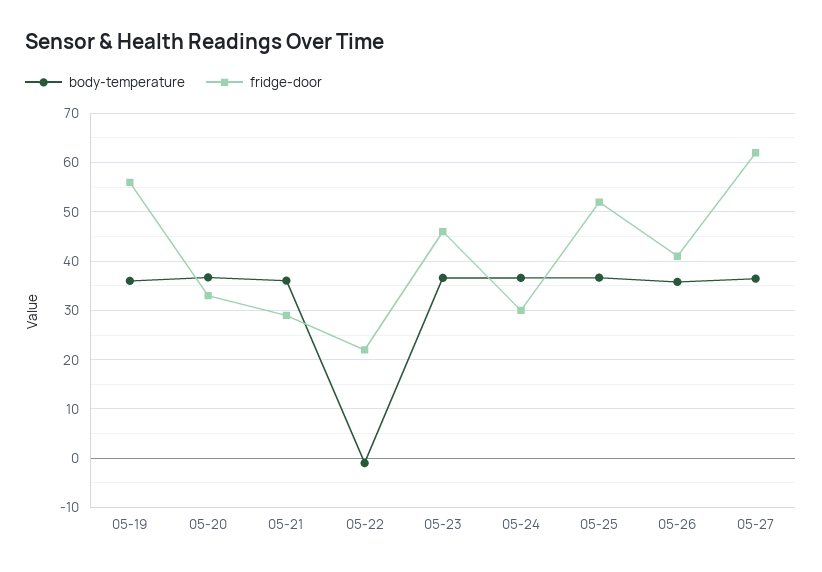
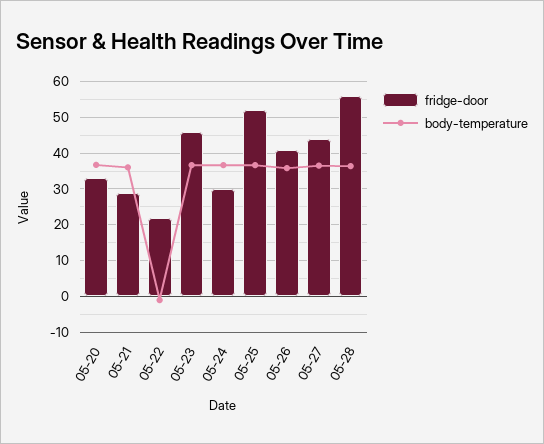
body-temperature, 05-19: 36 -> none
fridge-door, 05-19: 56 -> none
fridge-door, 05-27: 62 -> 44
fridge-door, 05-28: none -> 56
body-temperature, 05-28: none -> 36

